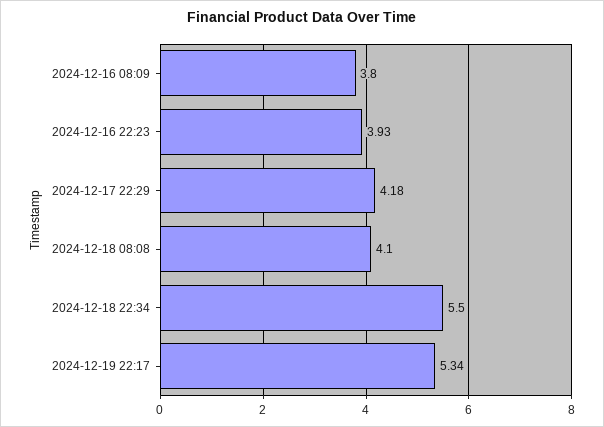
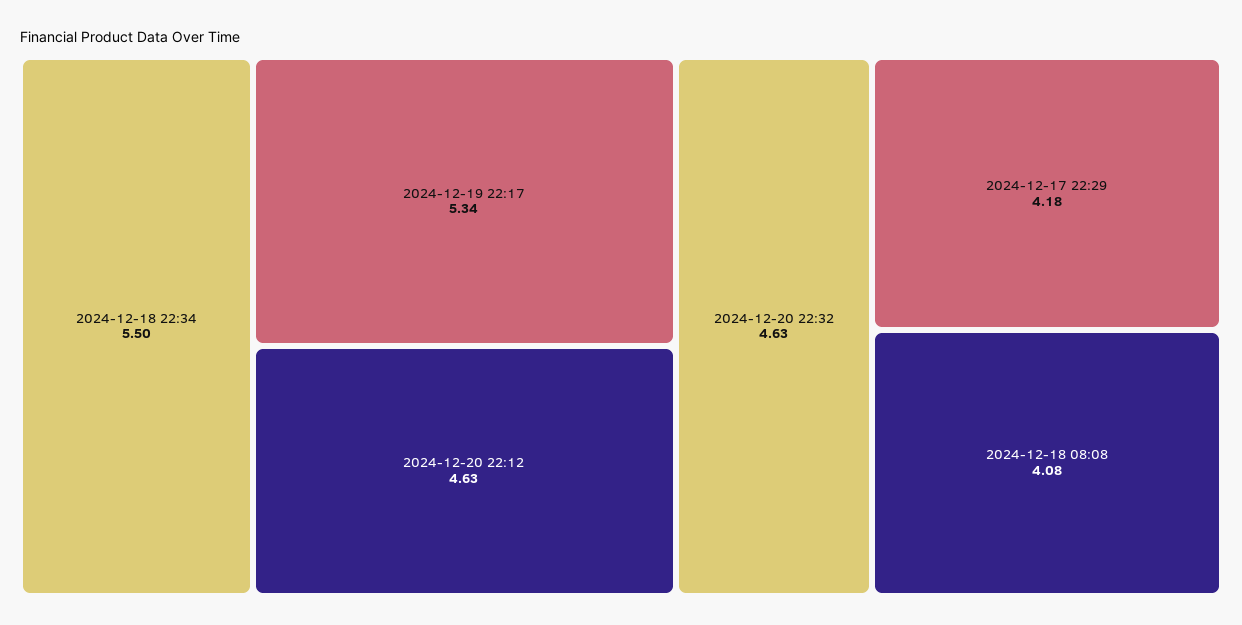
2024-12-16 08:09: 3.8 -> none
2024-12-16 22:23: 3.93 -> none
2024-12-18 08:08: 4.1 -> 4.08
2024-12-20 22:12: none -> 4.63
2024-12-20 22:32: none -> 4.63

